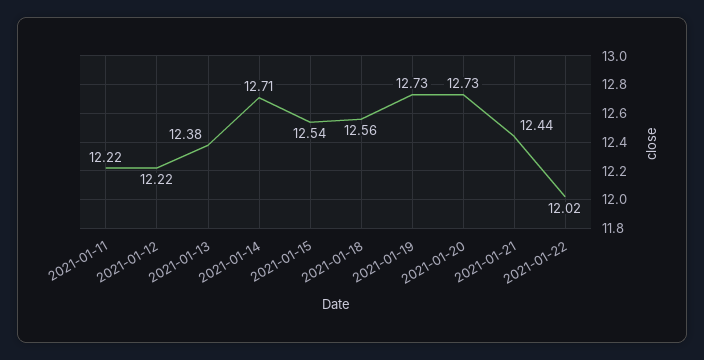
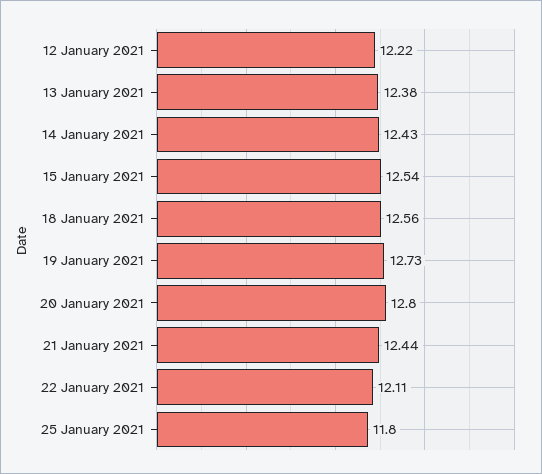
2021-01-11: 12.22 -> none
2021-01-14: 12.71 -> 12.43
2021-01-20: 12.73 -> 12.8
2021-01-22: 12.02 -> 12.11
25 January 2021: none -> 11.8

